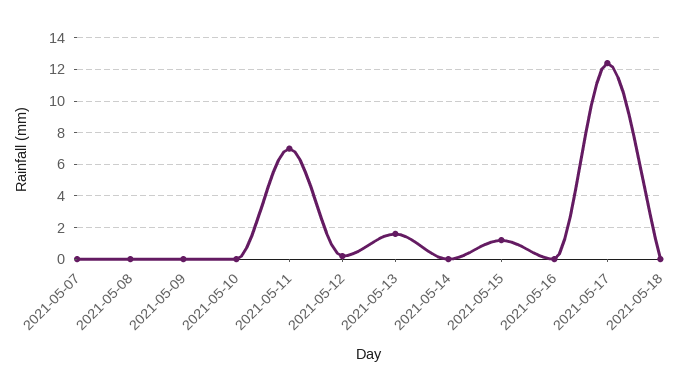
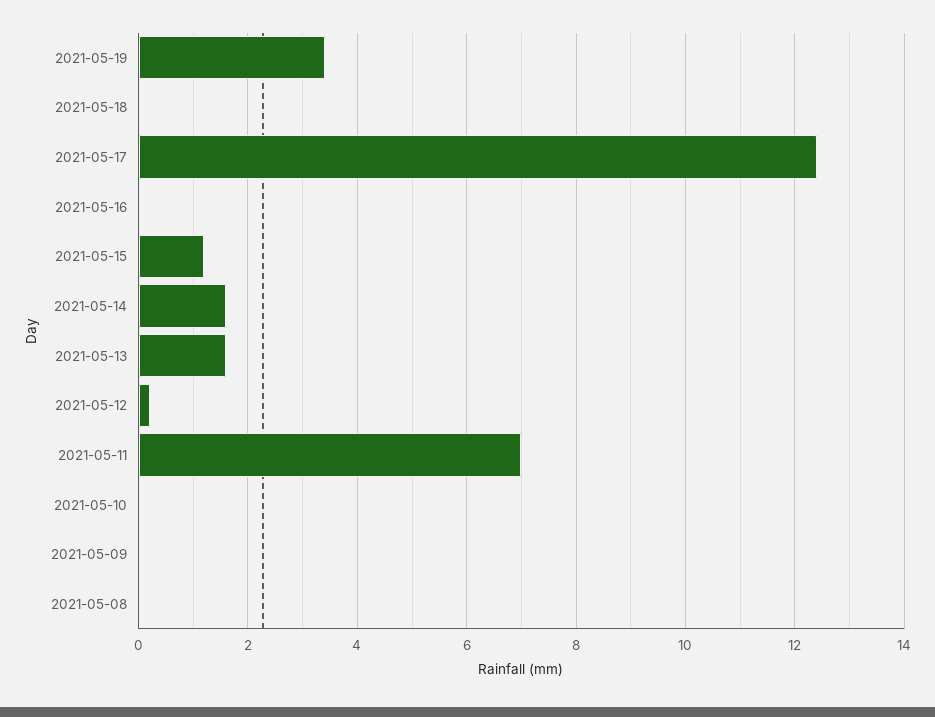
2021-05-07: 0 -> none
2021-05-14: 0 -> 1.5
2021-05-19: none -> 3.5

